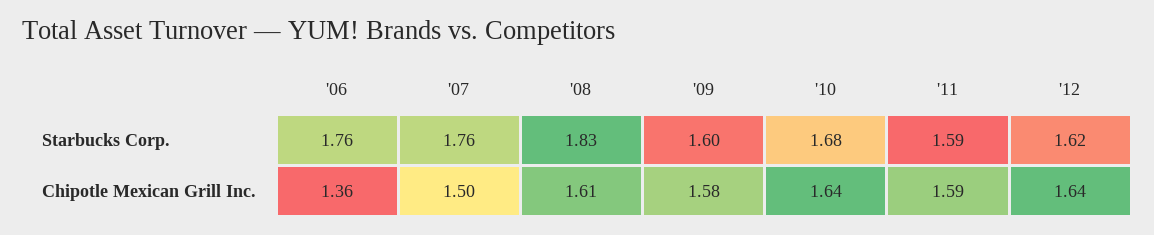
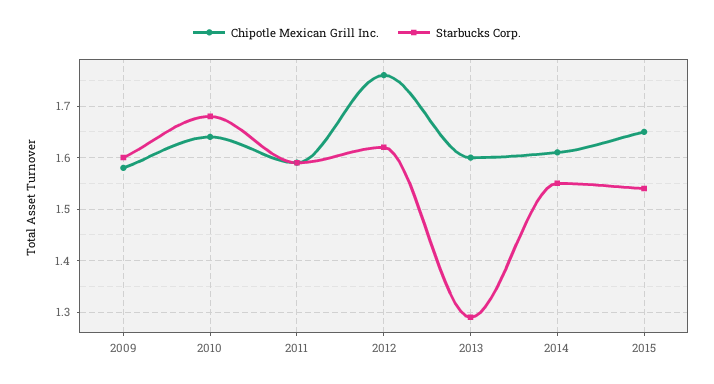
Starbucks Corp., '06: 1.76 -> none
Starbucks Corp., '07: 1.76 -> none
Starbucks Corp., '08: 1.83 -> none
Chipotle Mexican Grill Inc., '06: 1.36 -> none
Chipotle Mexican Grill Inc., '07: 1.5 -> none
Chipotle Mexican Grill Inc., '08: 1.61 -> none
Chipotle Mexican Grill Inc., '12: 1.64 -> 1.75
Chipotle Mexican Grill Inc., 2013: none -> 1.6
Starbucks Corp., 2013: none -> 1.3
Chipotle Mexican Grill Inc., 2014: none -> 1.6
Starbucks Corp., 2014: none -> 1.55
Chipotle Mexican Grill Inc., 2015: none -> 1.65
Starbucks Corp., 2015: none -> 1.55

